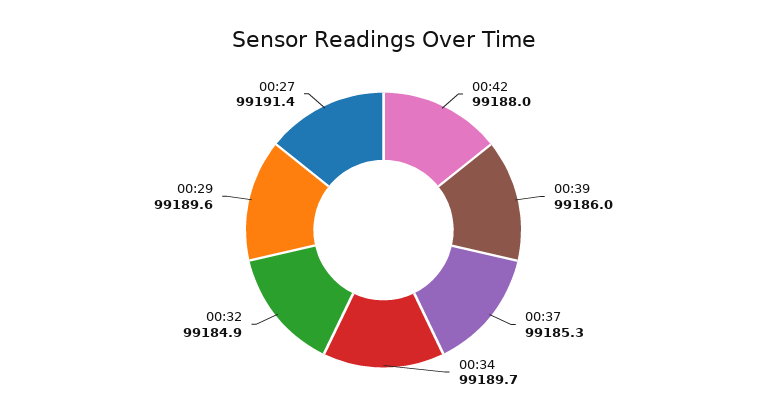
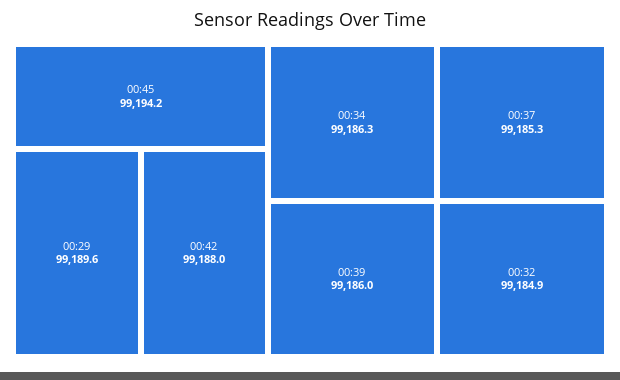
00:34: 99189.7 -> 99186.3
00:27: 99191.4 -> none
00:45: none -> 99194.2

